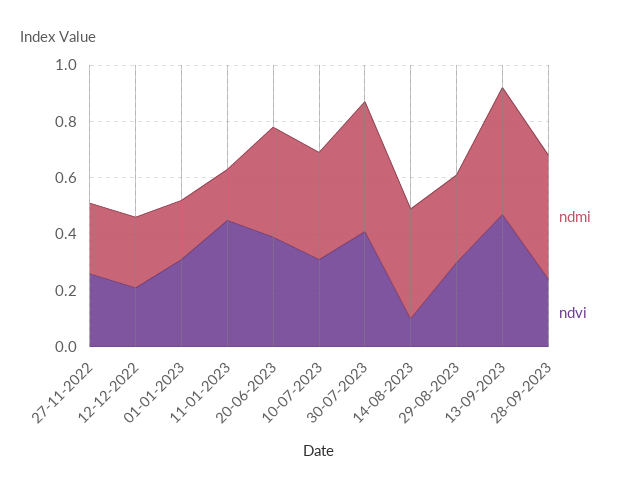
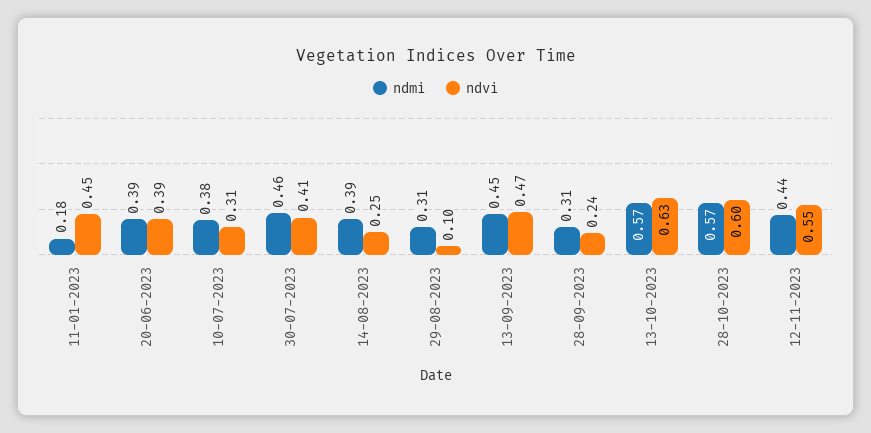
ndmi, 27-11-2022: 0.25 -> none
ndvi, 27-11-2022: 0.25 -> none
ndmi, 12-12-2022: 0.25 -> none
ndvi, 12-12-2022: 0.2 -> none
ndmi, 01-01-2023: 0.2 -> none
ndvi, 01-01-2023: 0.3 -> none
ndvi, 14-08-2023: 0.1 -> 0.25
ndvi, 29-08-2023: 0.3 -> 0.1
ndmi, 28-09-2023: 0.45 -> 0.31
ndmi, 13-10-2023: none -> 0.57
ndvi, 13-10-2023: none -> 0.63
ndmi, 28-10-2023: none -> 0.57
ndvi, 28-10-2023: none -> 0.6
ndmi, 12-11-2023: none -> 0.44
ndvi, 12-11-2023: none -> 0.55

